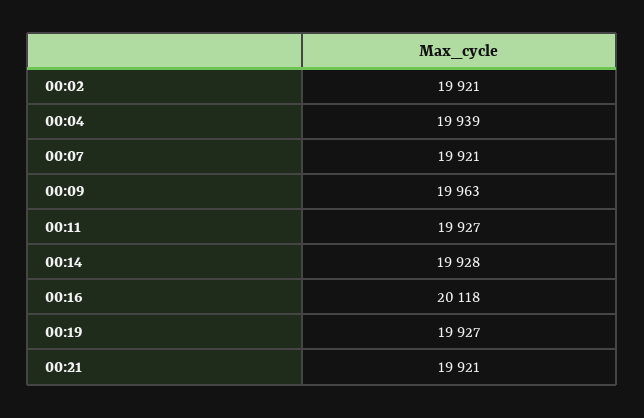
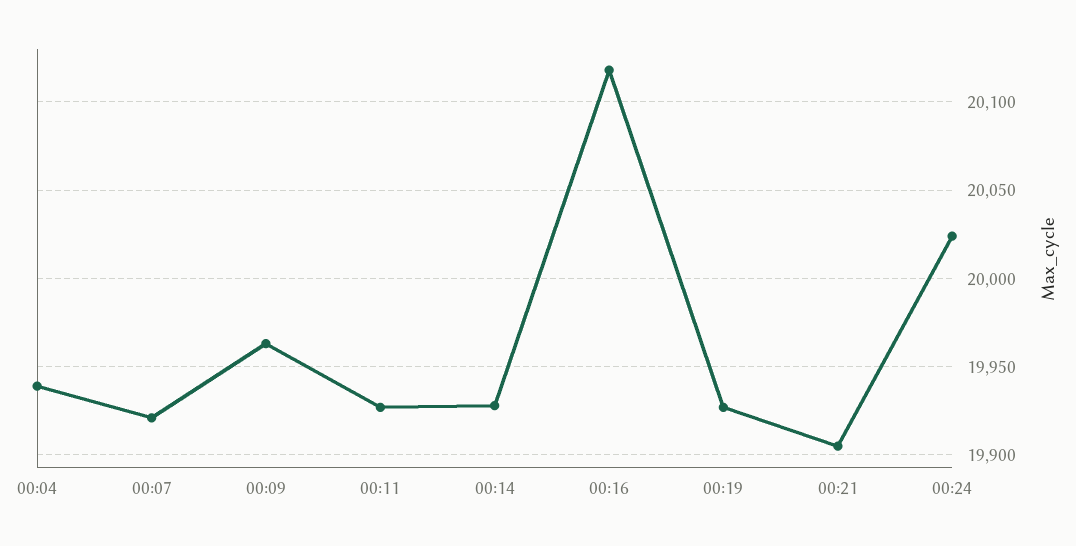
00:02: 19921 -> none
00:21: 19921 -> 19905
00:24: none -> 20025

